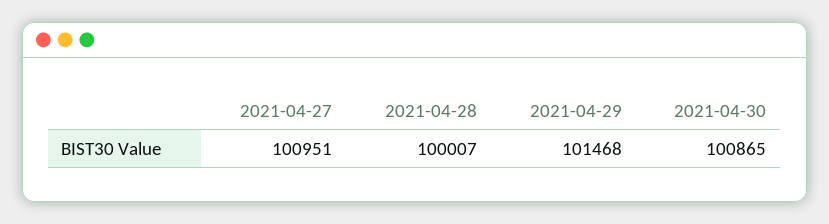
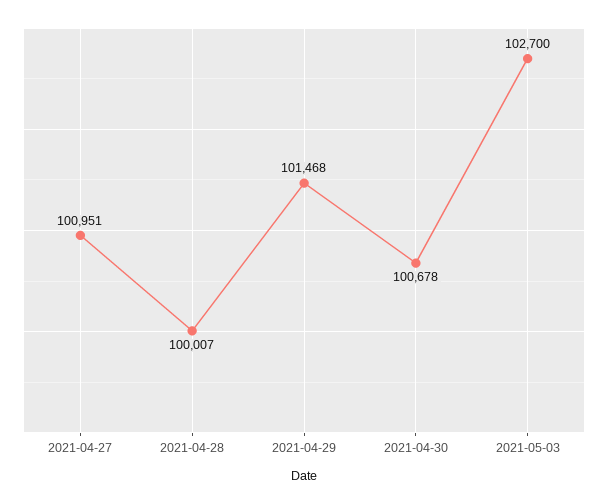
2021-04-30: 100865 -> 100678
2021-05-03: none -> 102700

